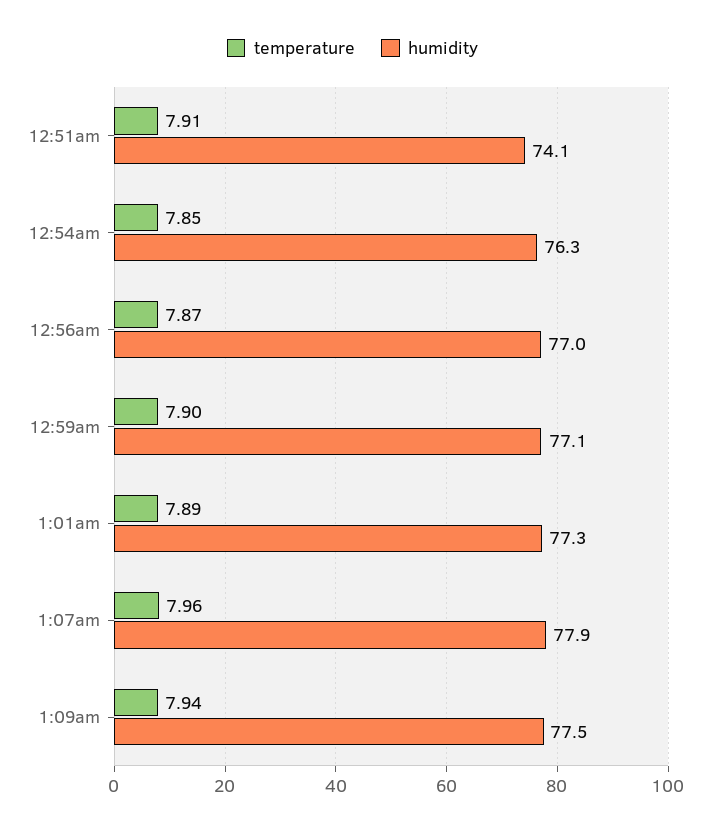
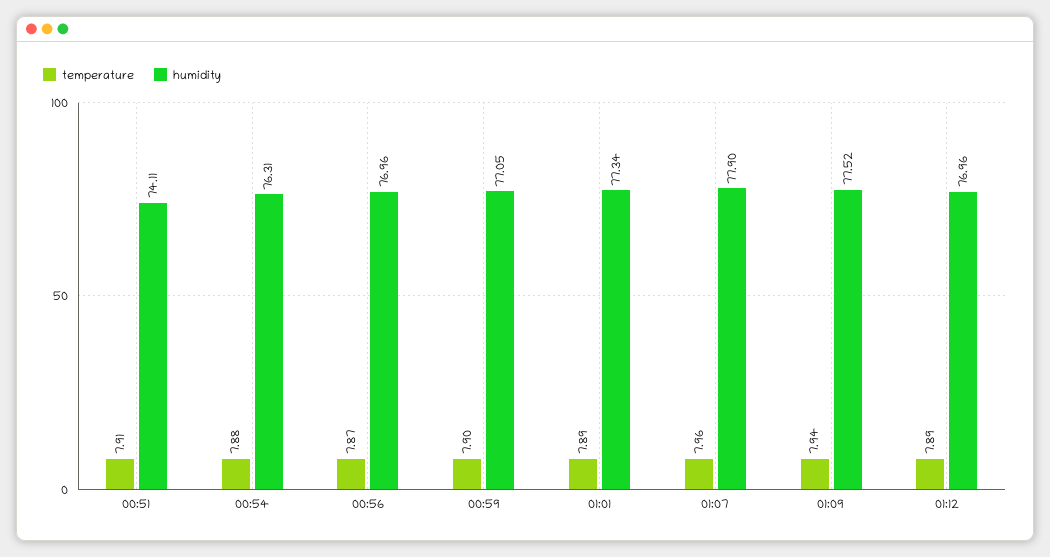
temperature, 12:54am: 7.85 -> 7.88
temperature, 01:12: none -> 7.89
humidity, 01:12: none -> 76.96

